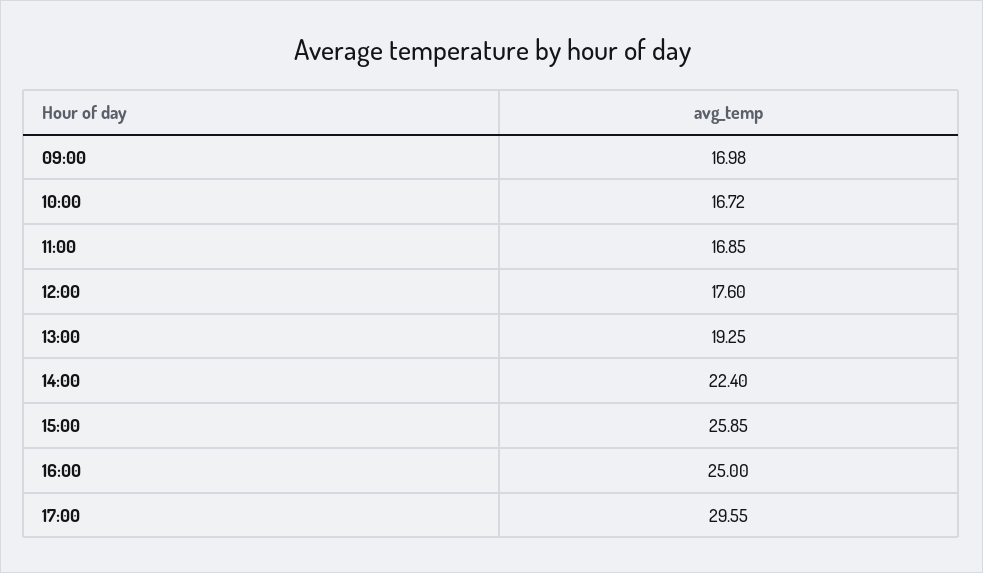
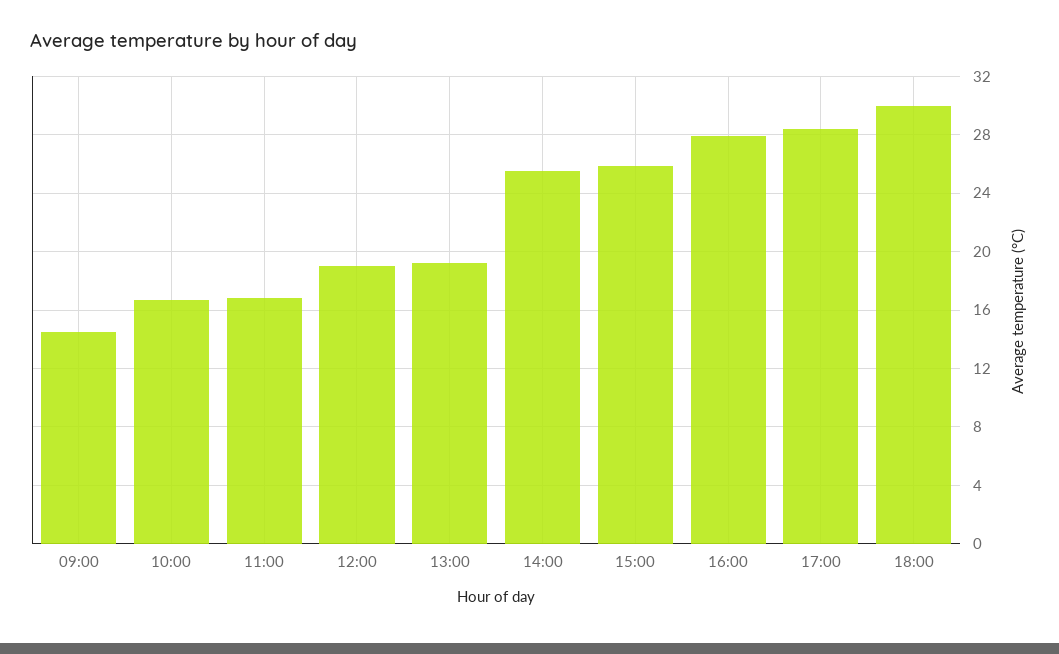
09:00: 16.98 -> 14.5
12:00: 17.6 -> 19
14:00: 22.4 -> 25.5
16:00: 25 -> 28
17:00: 29.55 -> 28.5
18:00: none -> 30

